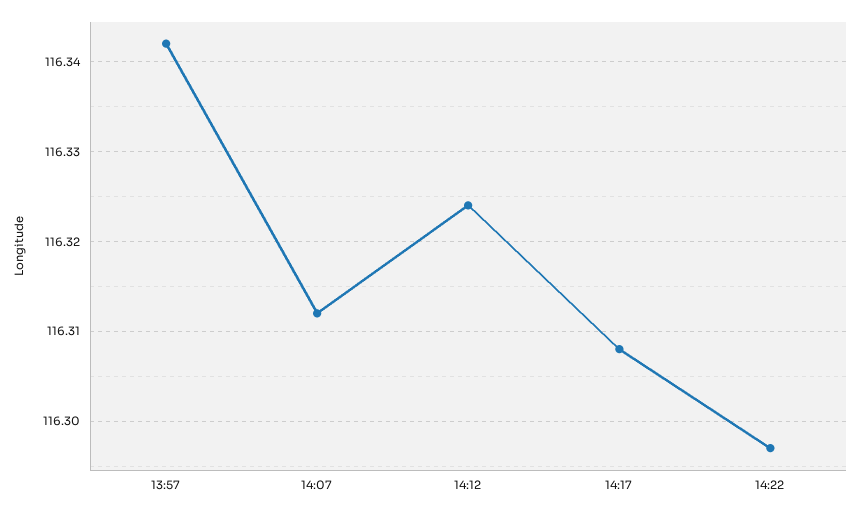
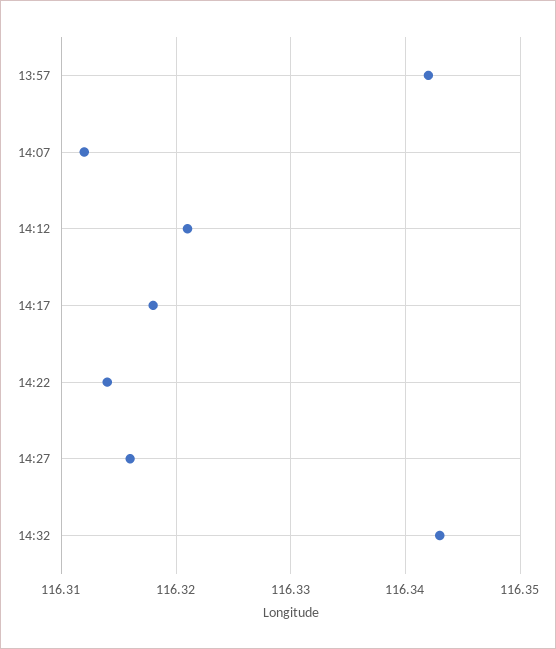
14:12: 116.324 -> 116.321
14:17: 116.308 -> 116.318
14:22: 116.297 -> 116.314
14:27: none -> 116.316
14:32: none -> 116.343

